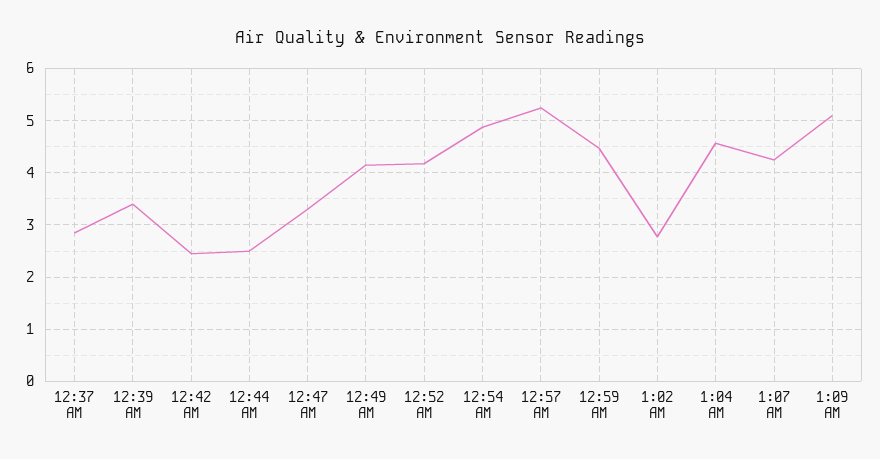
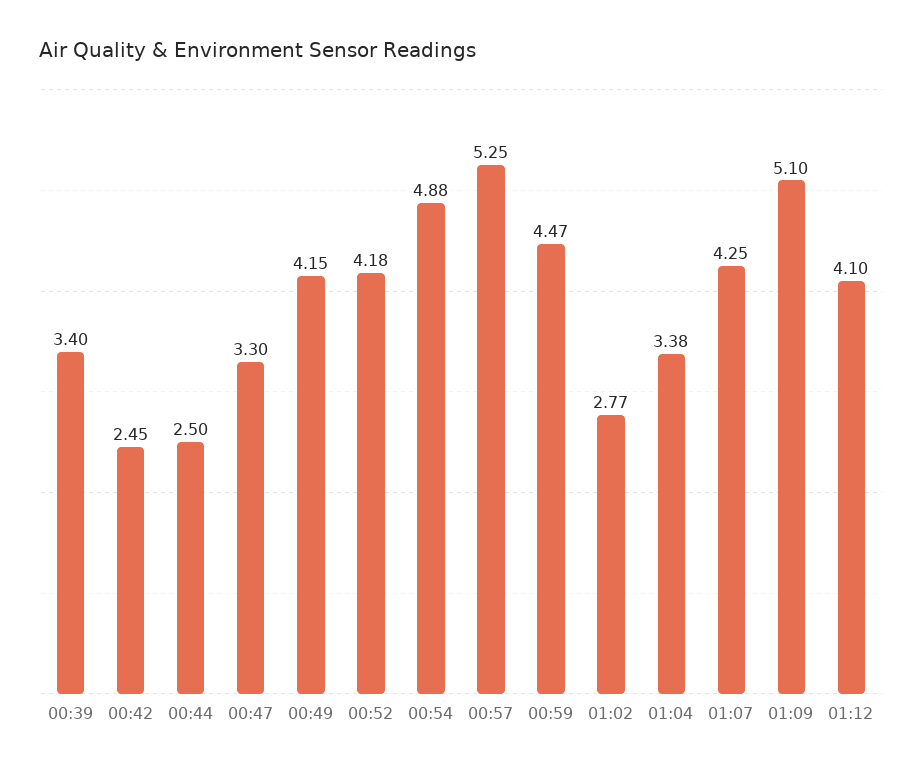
12:37 AM: 2.8 -> none
1:04 AM: 4.6 -> 3.38
01:12: none -> 4.1

